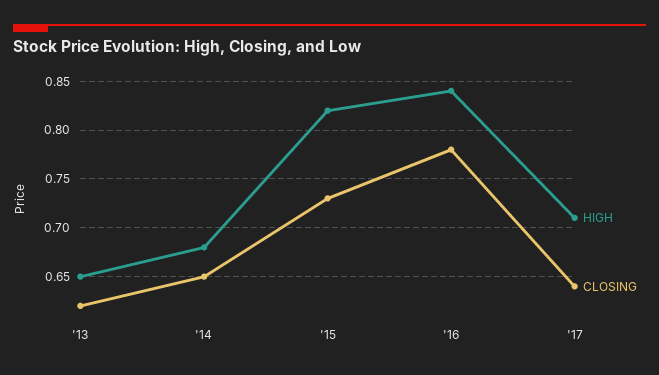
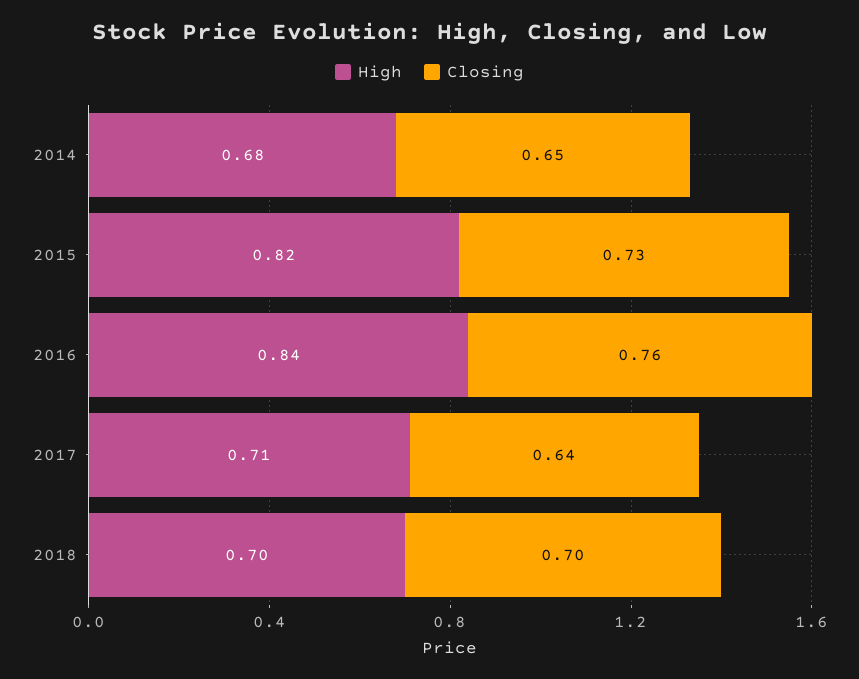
HIGH, '13: 0.65 -> none
CLOSING, '13: 0.62 -> none
CLOSING, '16: 0.78 -> 0.76
HIGH, 2018: none -> 0.7
CLOSING, 2018: none -> 0.7

